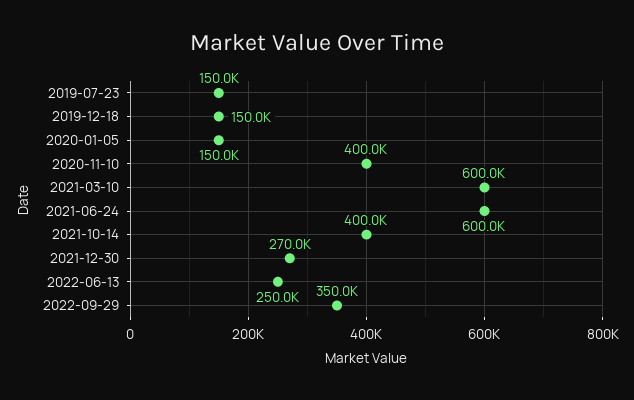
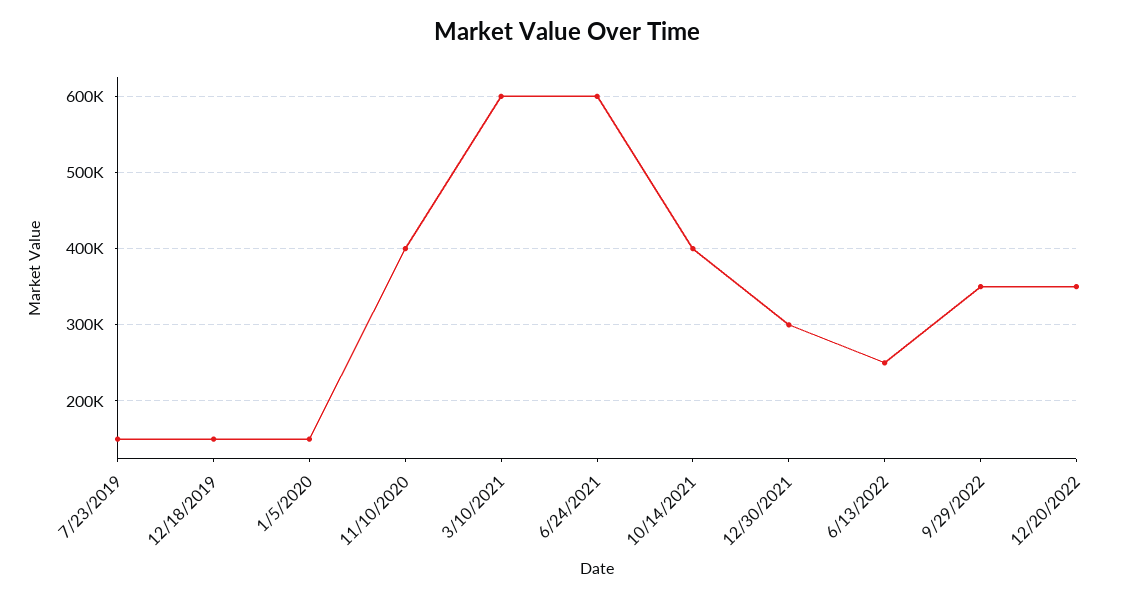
2021-12-30: 270000 -> 300000
12/20/2022: none -> 350000

